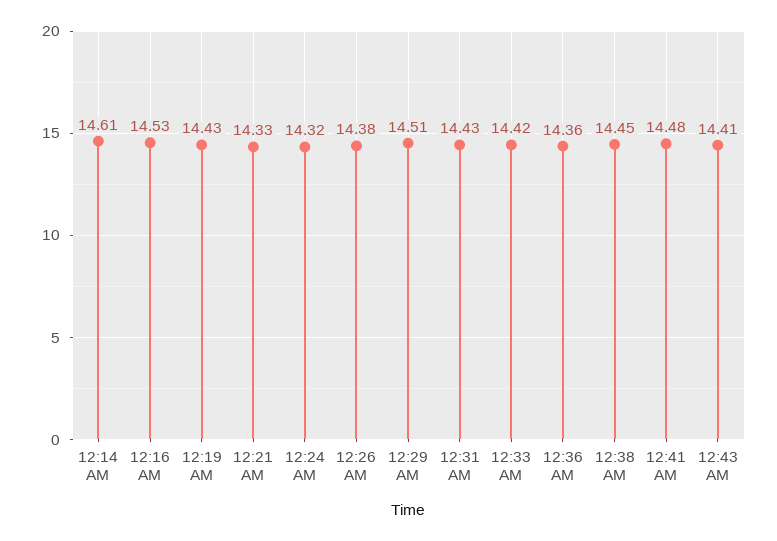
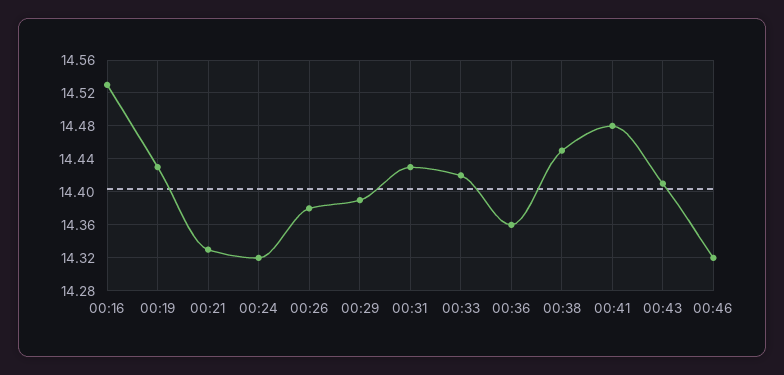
12:14 AM: 14.61 -> none
12:29 AM: 14.51 -> 14.39
00:46: none -> 14.32

